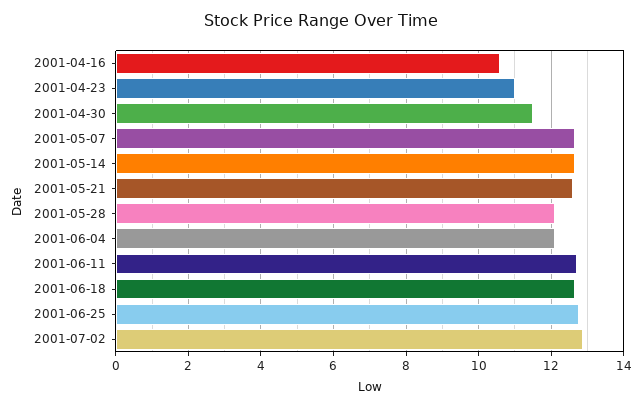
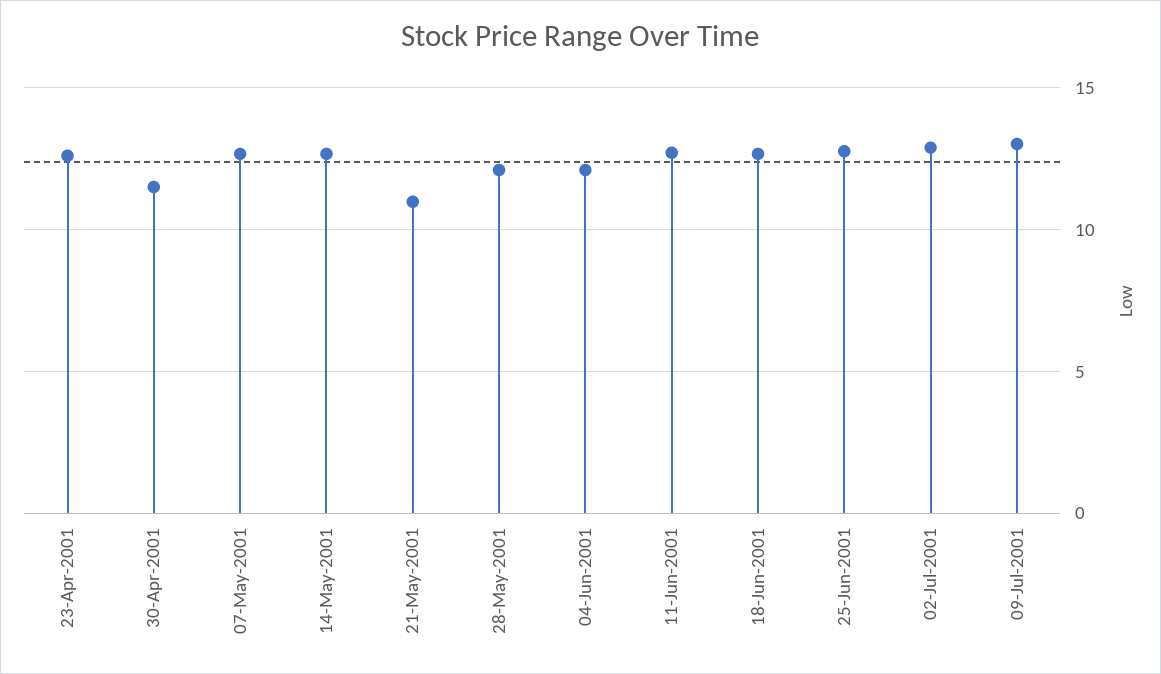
2001-04-16: 10.6 -> none
2001-04-23: 11 -> 12.5
2001-05-21: 12.6 -> 11
09-Jul-2001: none -> 13

